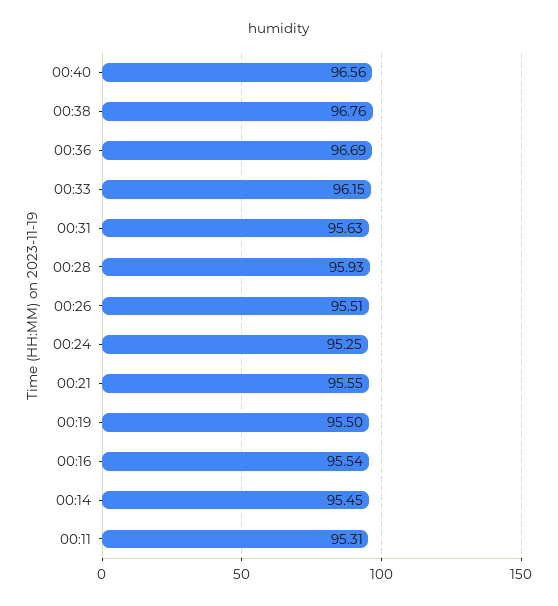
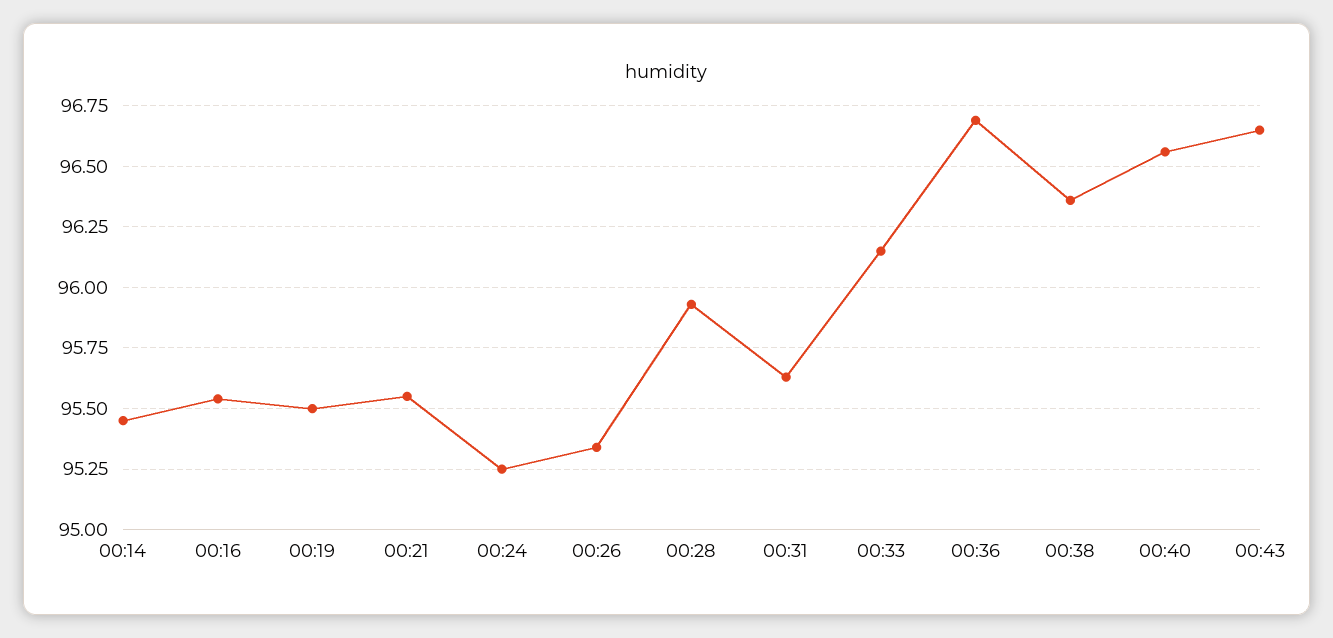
00:38: 96.76 -> 96.35
00:26: 95.51 -> 95.35
00:11: 95.31 -> none
00:43: none -> 96.65

